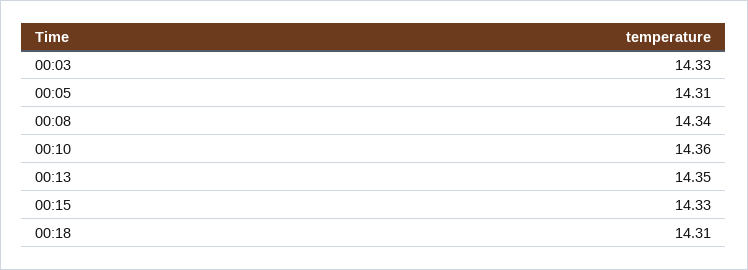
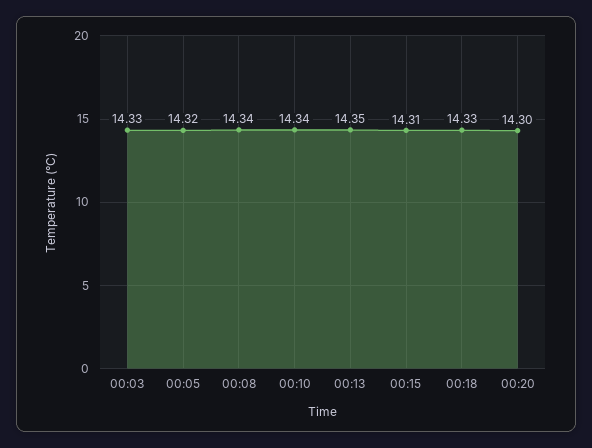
00:05: 14.31 -> 14.32
00:10: 14.36 -> 14.34
00:15: 14.33 -> 14.31
00:18: 14.31 -> 14.33
00:20: none -> 14.3

